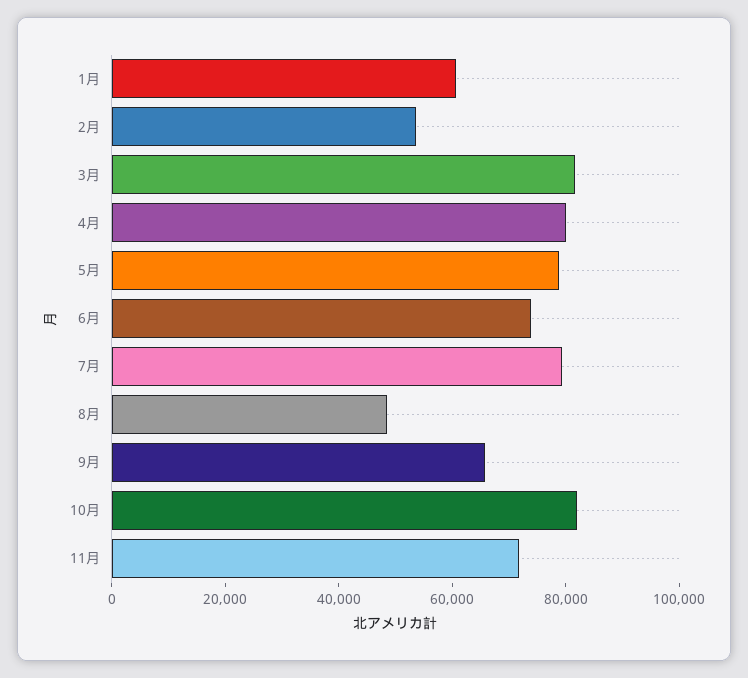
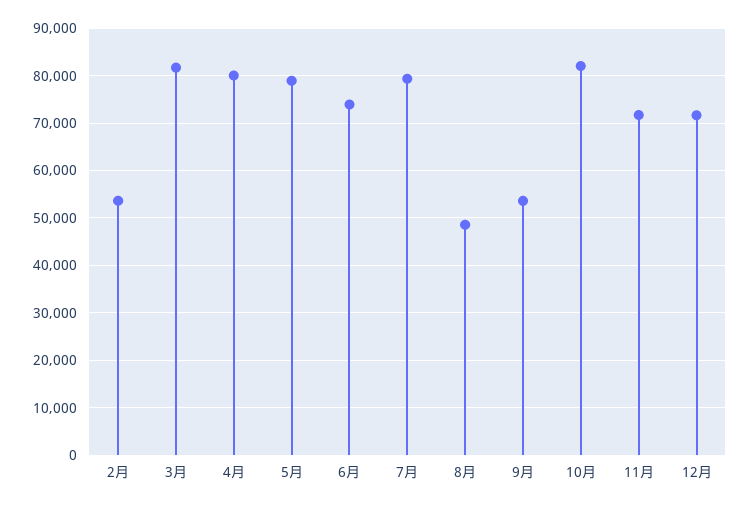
1月: 60000 -> none
9月: 65000 -> 54000
12月: none -> 72000

